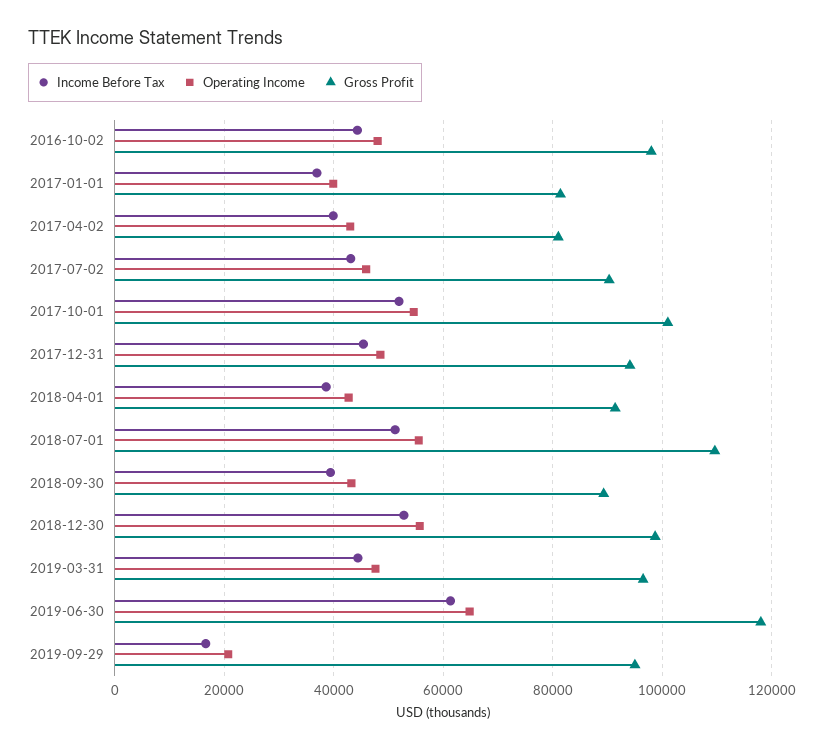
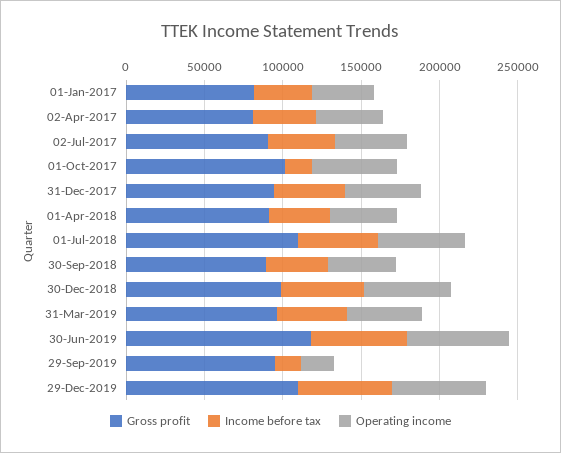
Income Before Tax, 2016-10-02: 44000 -> none
Operating Income, 2016-10-02: 48000 -> none
Gross Profit, 2016-10-02: 98000 -> none
Income Before Tax, 2017-10-01: 52000 -> 20000
Gross Profit, 29-Dec-2019: none -> 110000
Income Before Tax, 29-Dec-2019: none -> 60000
Operating Income, 29-Dec-2019: none -> 60000

